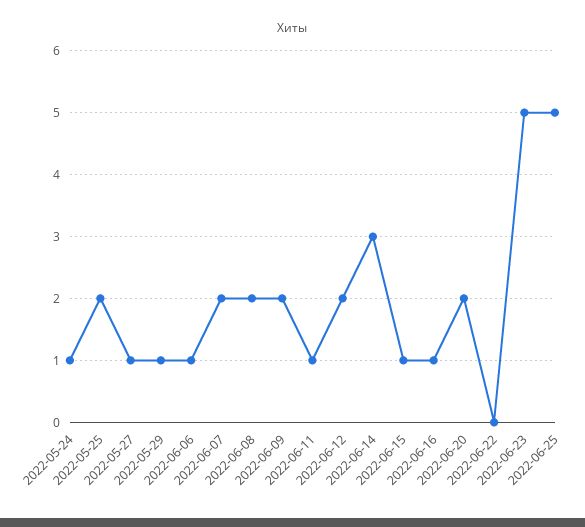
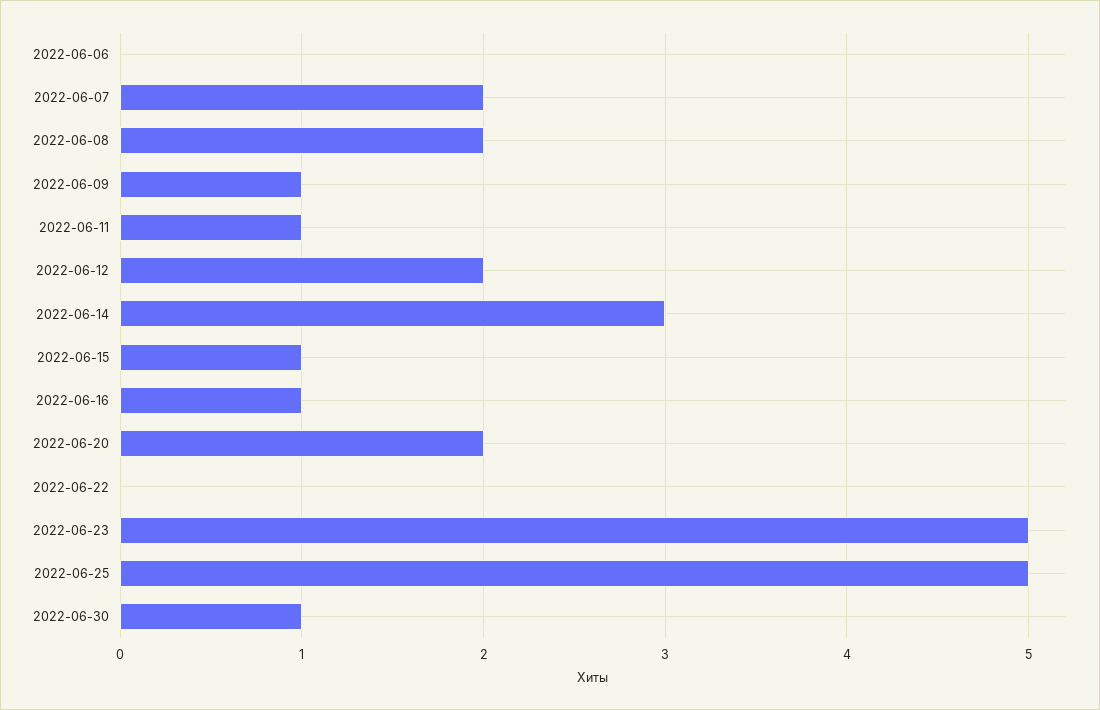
2022-05-24: 1 -> none
2022-05-25: 2 -> none
2022-05-27: 1 -> none
2022-05-29: 1 -> none
2022-06-06: 1 -> 0
2022-06-09: 2 -> 1
2022-06-30: none -> 1

